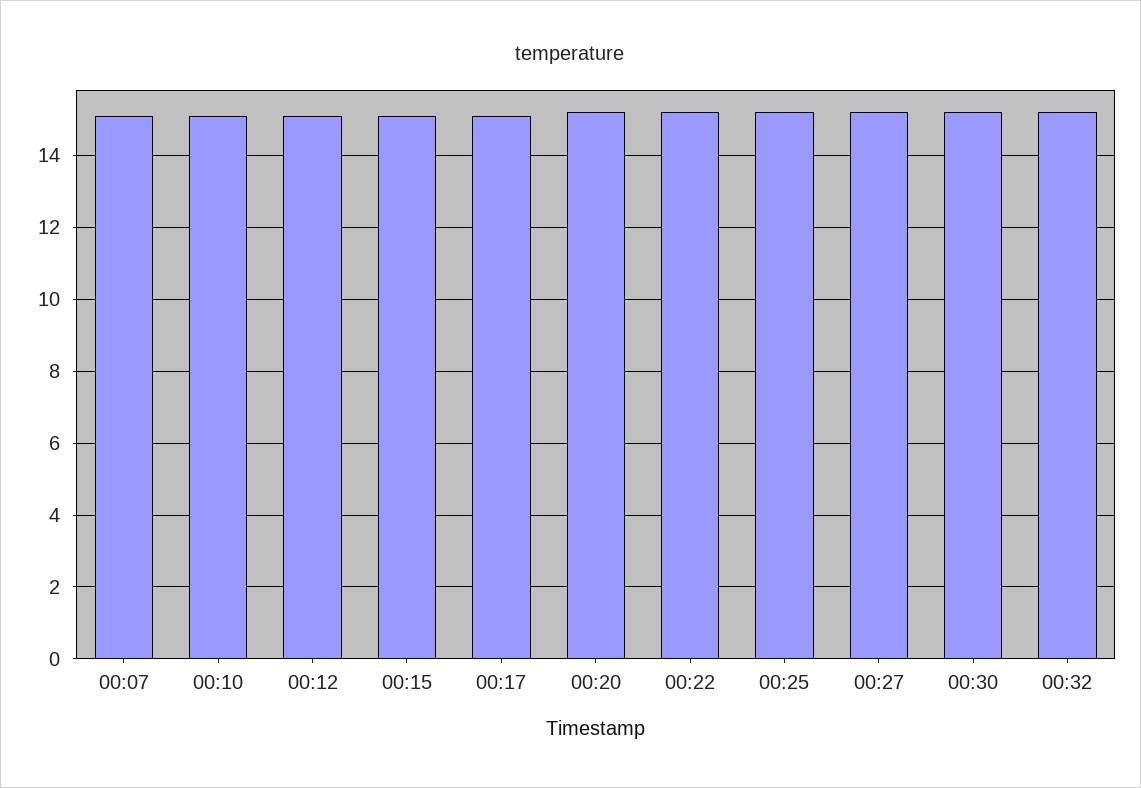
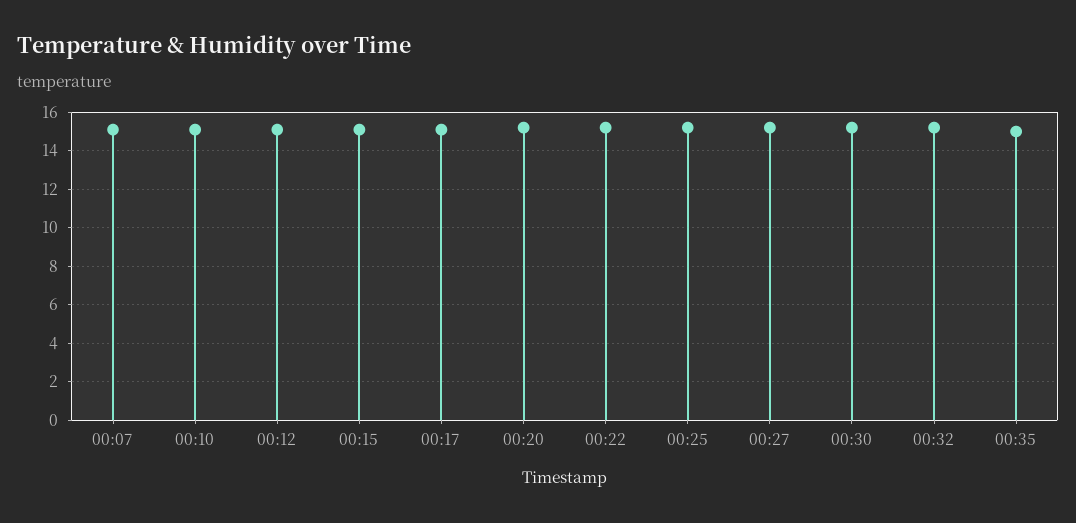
00:35: none -> 15

